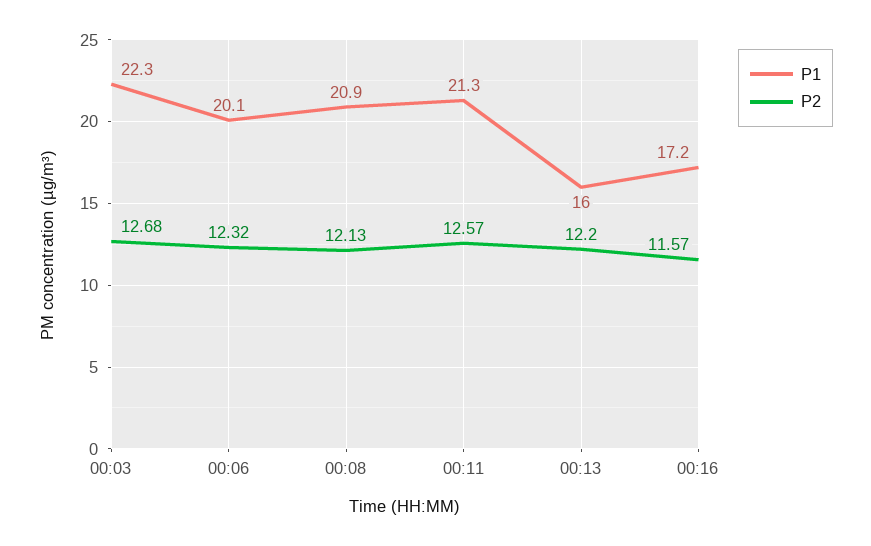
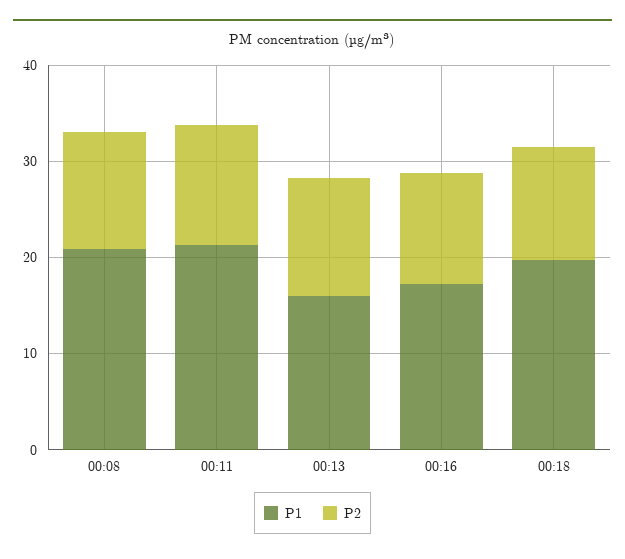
P1, 00:03: 22.3 -> none
P2, 00:03: 12.68 -> none
P1, 00:06: 20.1 -> none
P2, 00:06: 12.32 -> none
P1, 00:18: none -> 20
P2, 00:18: none -> 12

